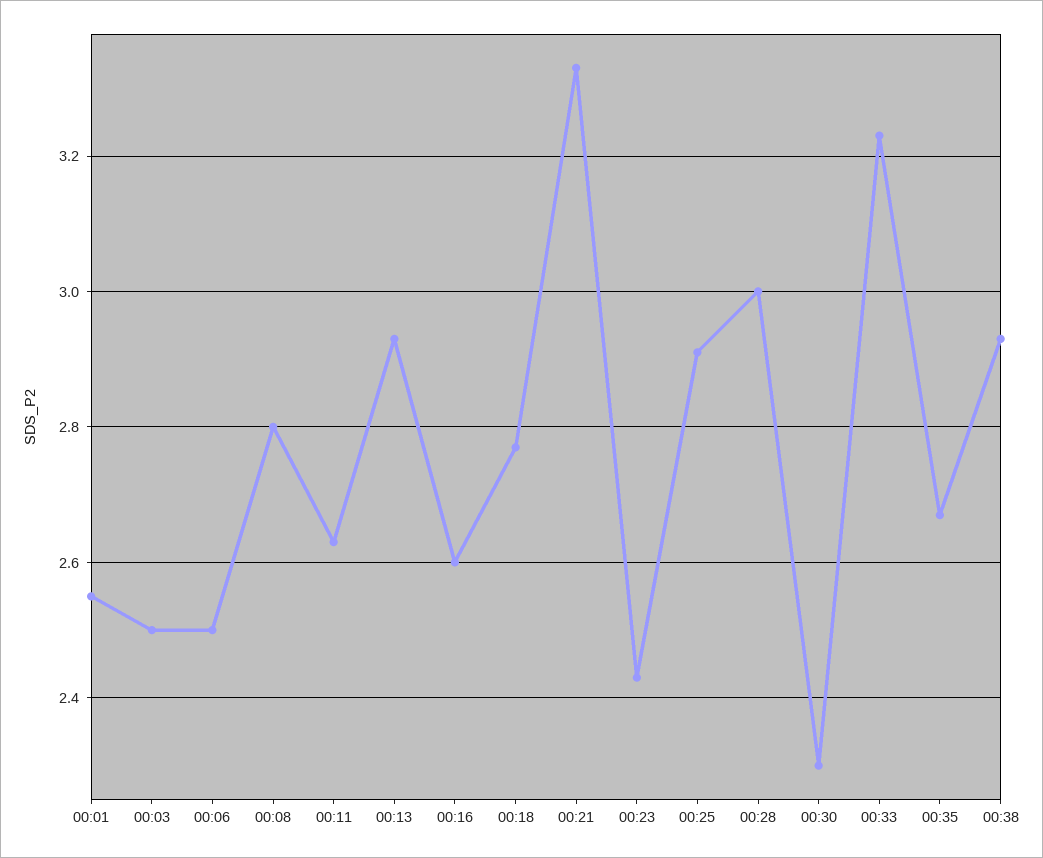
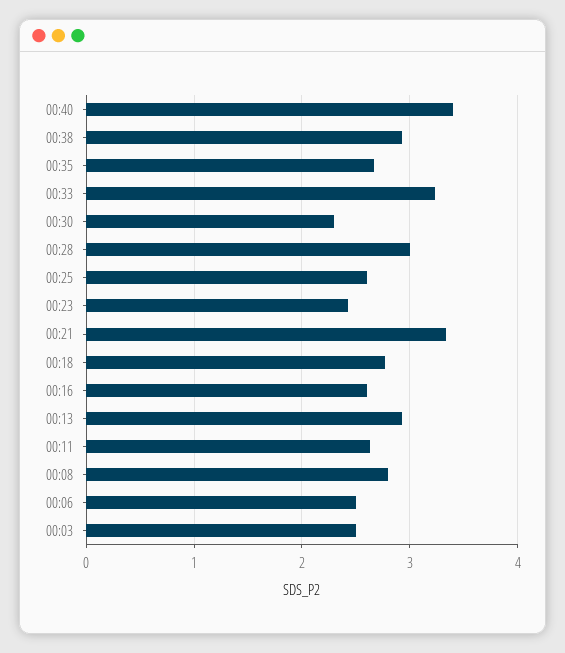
00:01: 2.55 -> none
00:25: 2.9 -> 2.6
00:40: none -> 3.4

